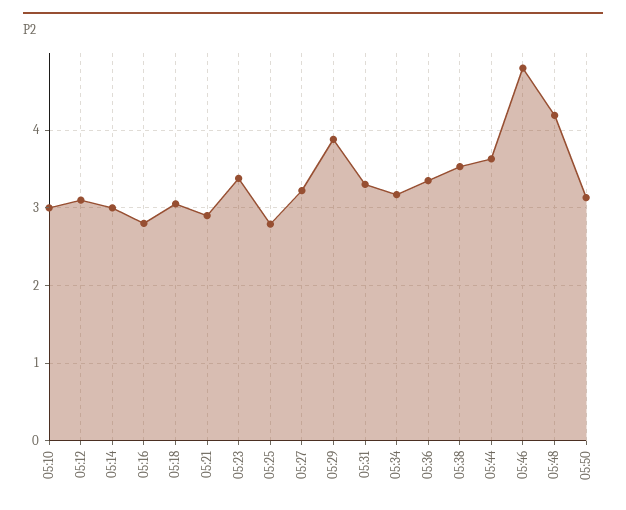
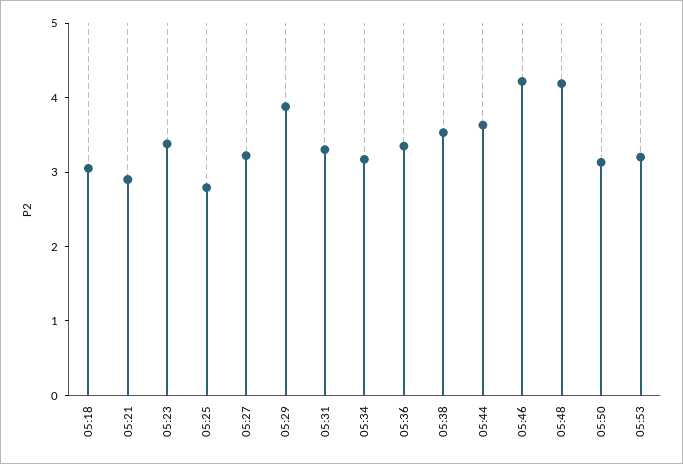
05:10: 3 -> none
05:12: 3.1 -> none
05:14: 3 -> none
05:16: 2.8 -> none
05:46: 4.8 -> 4.2
05:53: none -> 3.2

